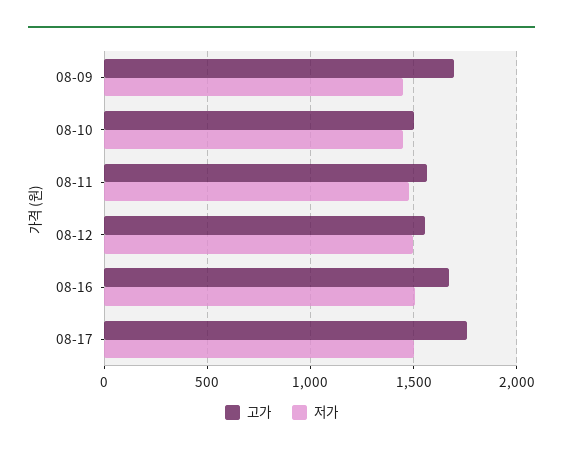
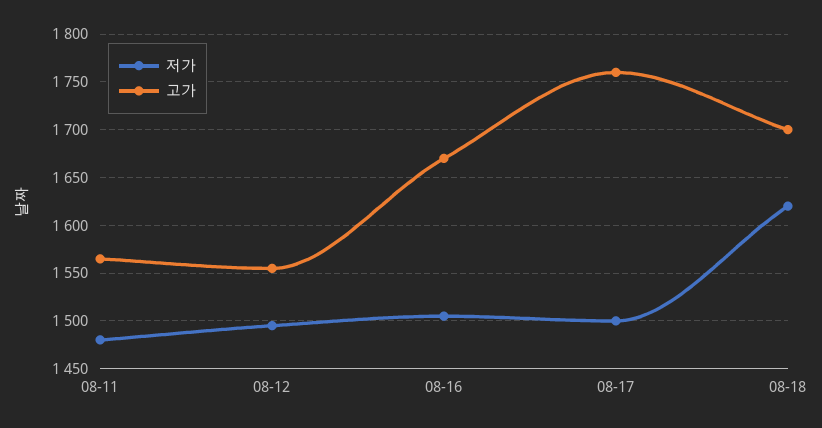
고가, 08-09: 1700 -> none
저가, 08-09: 1450 -> none
고가, 08-10: 1500 -> none
저가, 08-10: 1450 -> none
저가, 08-18: none -> 1620
고가, 08-18: none -> 1700

